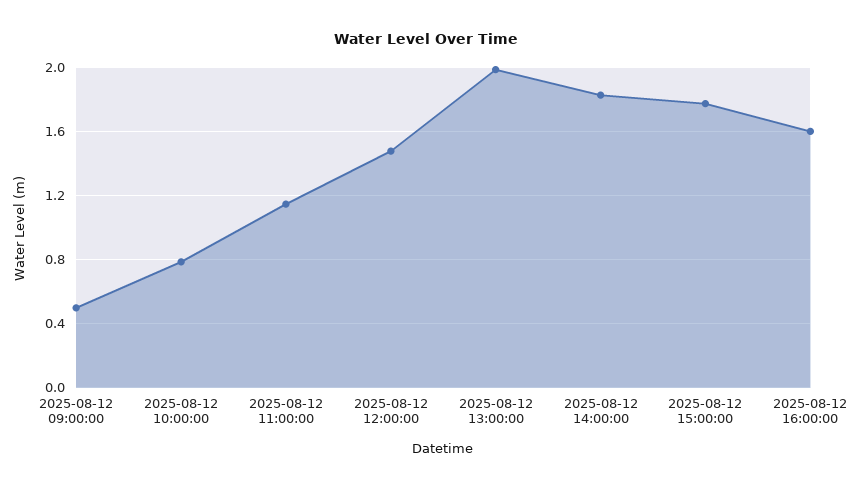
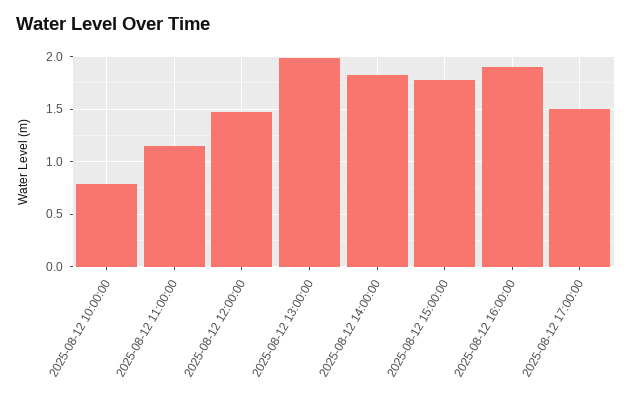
2025-08-12 09:00:00: 0.5 -> none
2025-08-12 16:00:00: 1.6 -> 1.9
2025-08-12 17:00:00: none -> 1.5

